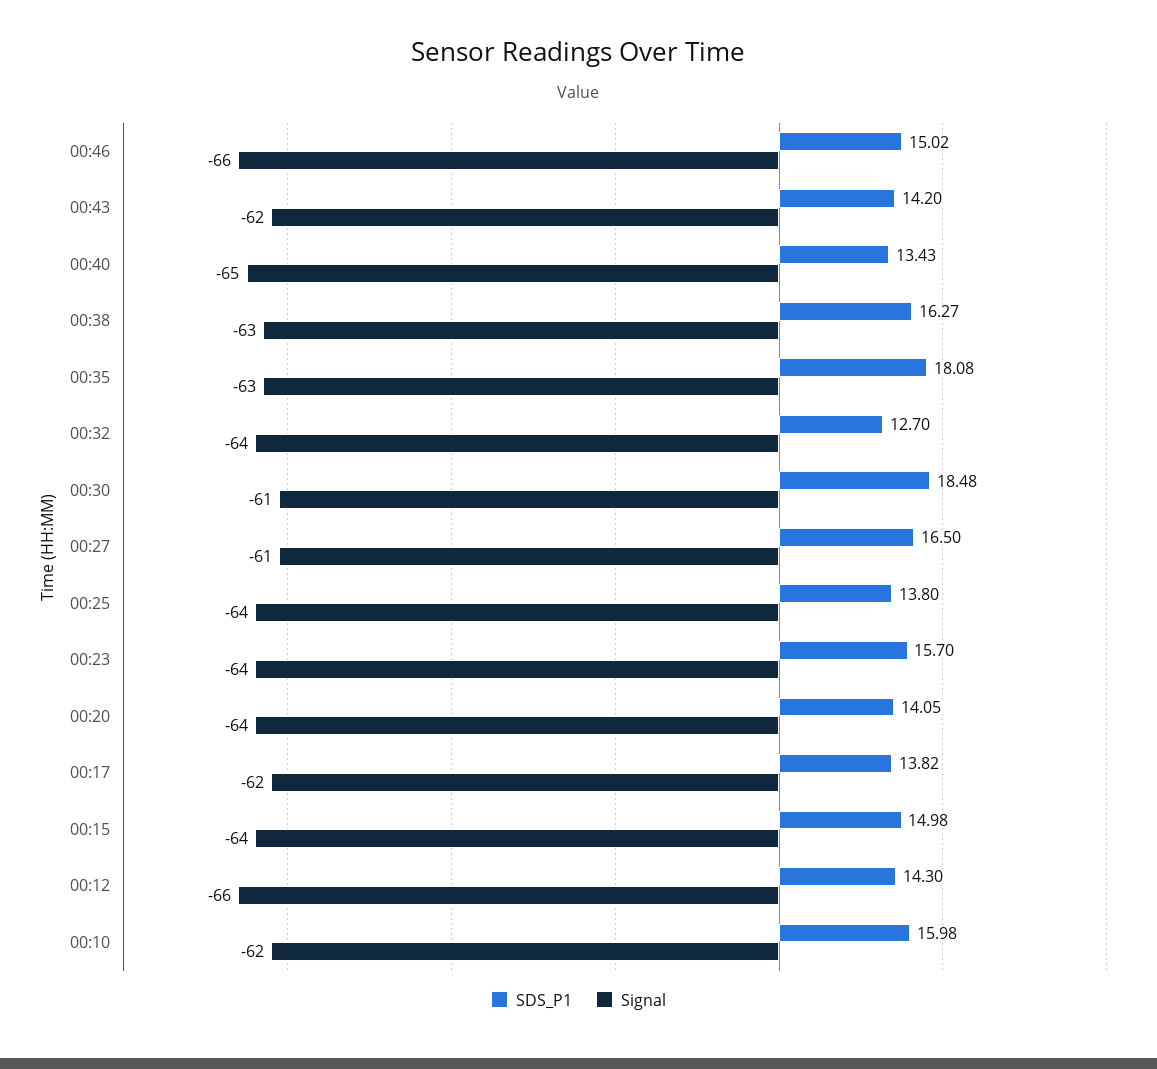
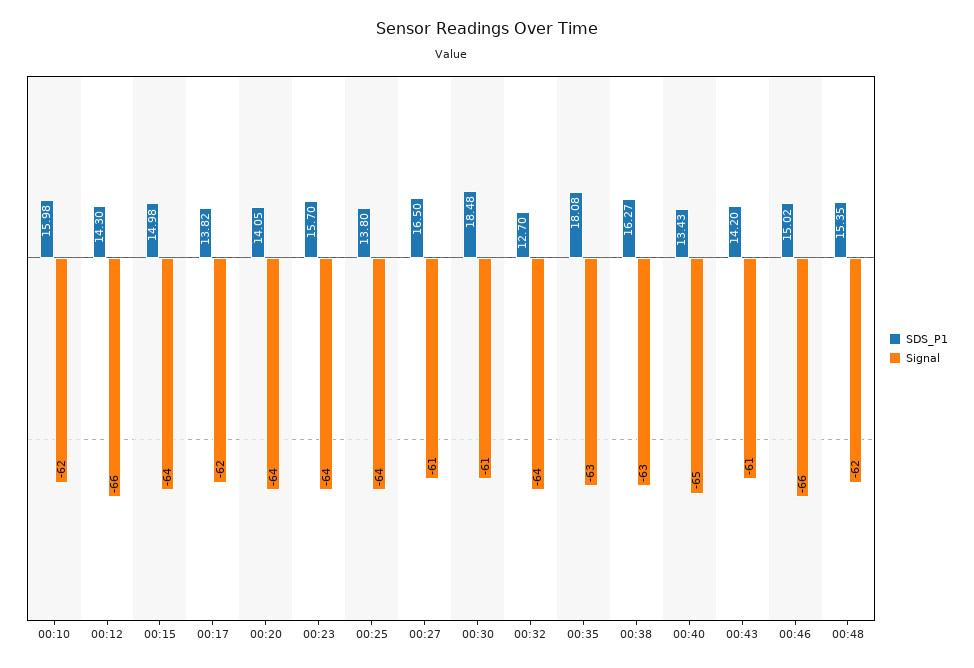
Signal, 00:43: -62 -> -61
SDS_P1, 00:48: none -> 15.35
Signal, 00:48: none -> -62

